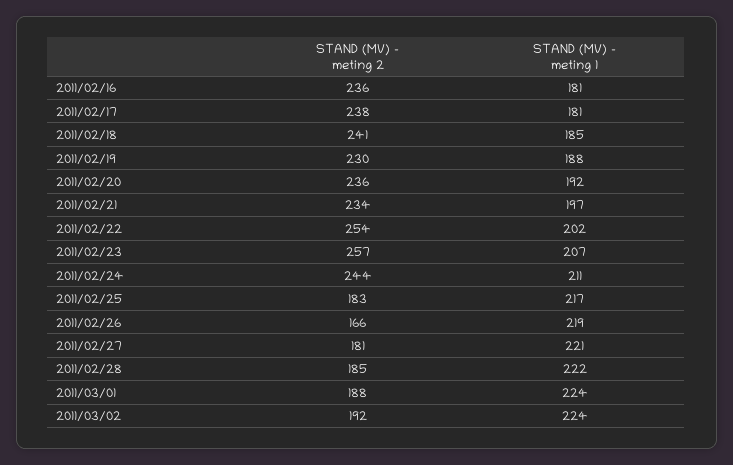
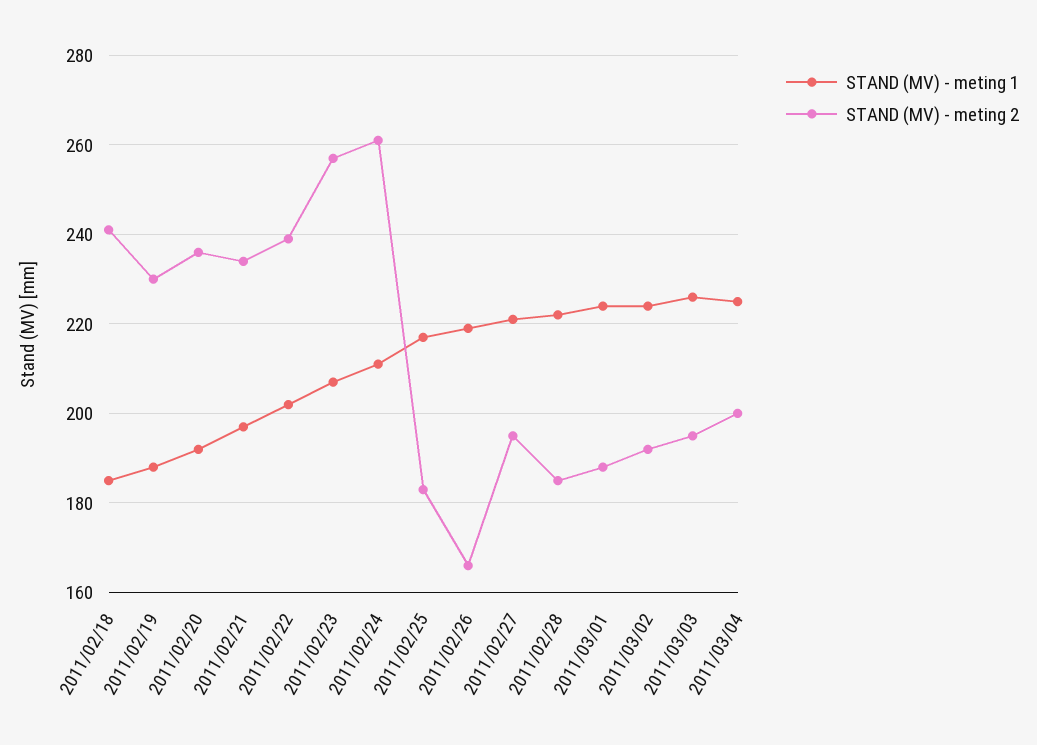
STAND (MV) - meting 2, 2011/02/16: 236 -> none
STAND (MV) - meting 1, 2011/02/16: 181 -> none
STAND (MV) - meting 2, 2011/02/17: 238 -> none
STAND (MV) - meting 1, 2011/02/17: 181 -> none
STAND (MV) - meting 2, 2011/02/22: 254 -> 240
STAND (MV) - meting 2, 2011/02/24: 244 -> 260
STAND (MV) - meting 2, 2011/02/27: 181 -> 195
STAND (MV) - meting 1, 2011/03/03: none -> 225
STAND (MV) - meting 2, 2011/03/03: none -> 195
STAND (MV) - meting 1, 2011/03/04: none -> 225
STAND (MV) - meting 2, 2011/03/04: none -> 200

